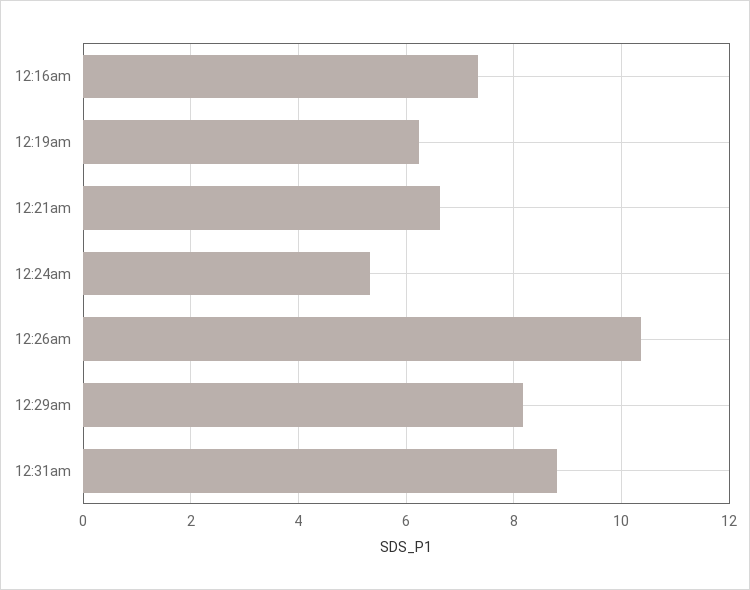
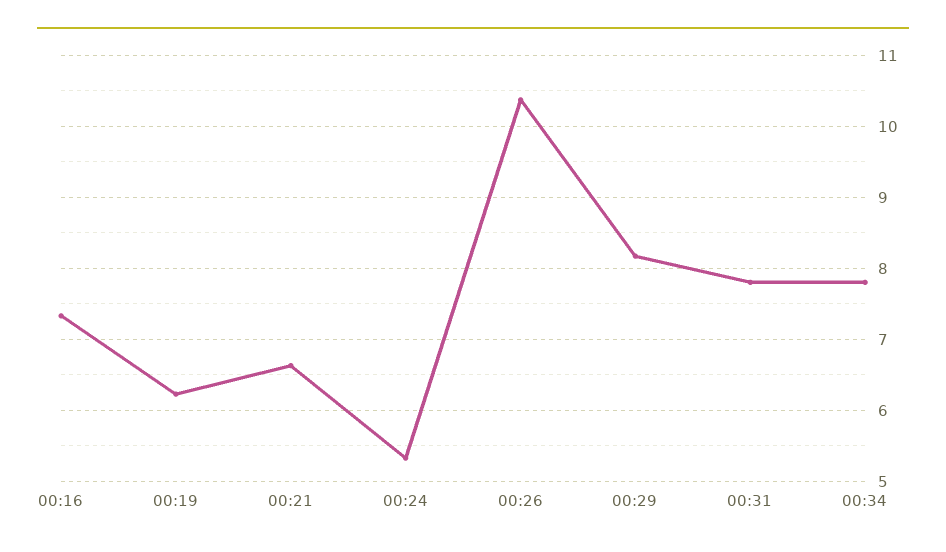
12:31am: 8.8 -> 7.8
00:34: none -> 7.8

